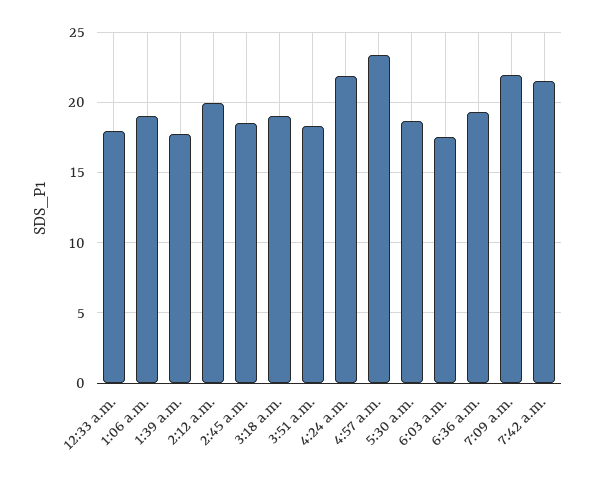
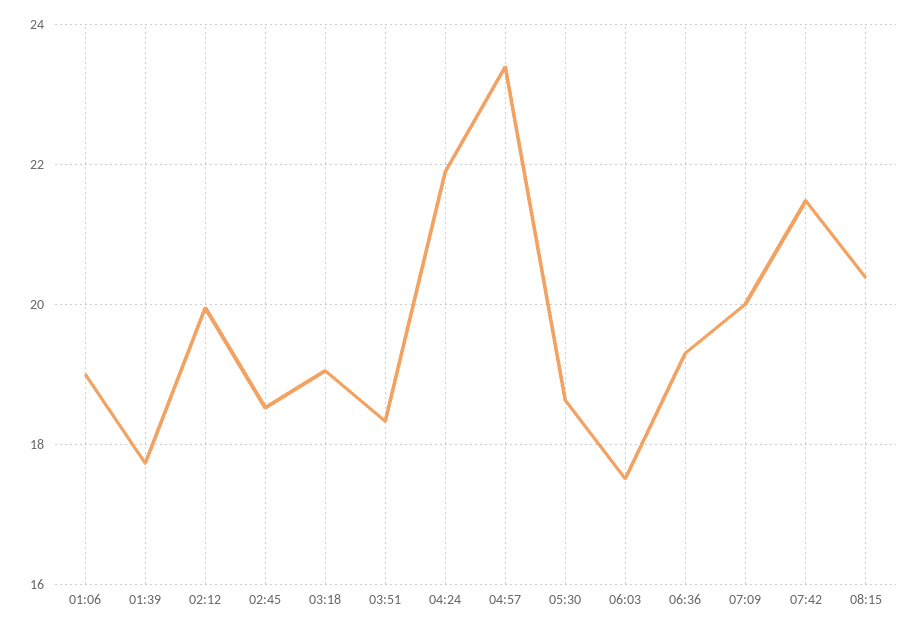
12:33 a.m.: 18 -> none
7:09 a.m.: 22 -> 20
08:15: none -> 20.4

